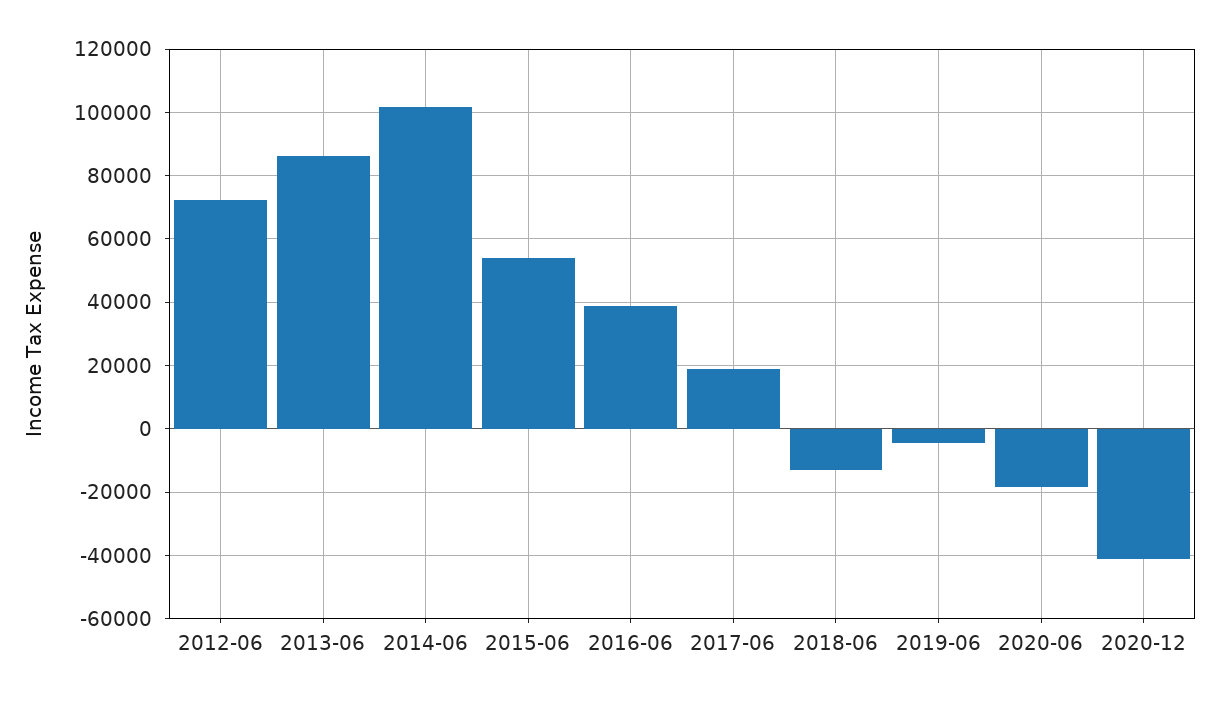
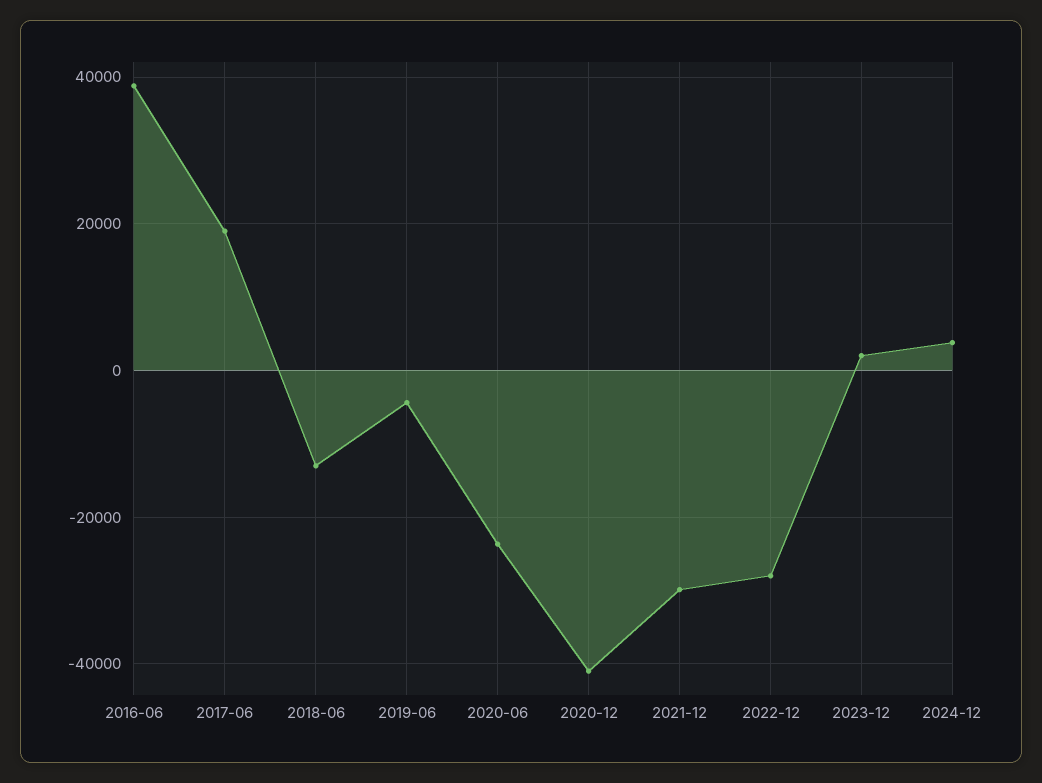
2012-06: 72000 -> none
2013-06: 86000 -> none
2014-06: 102000 -> none
2015-06: 54000 -> none
2020-06: -18000 -> -24000
2021-12: none -> -30000
2022-12: none -> -28000
2023-12: none -> 2000
2024-12: none -> 4000

